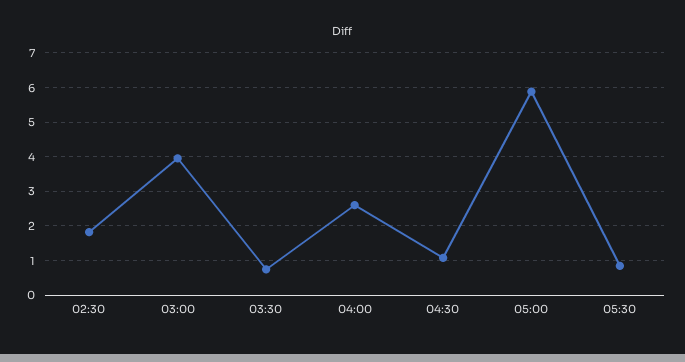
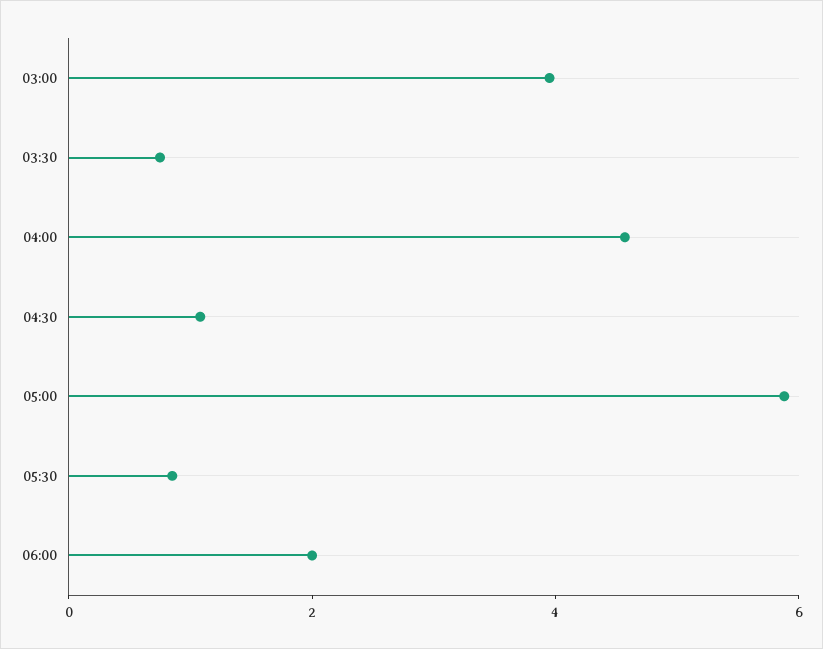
02:30: 1.8 -> none
04:00: 2.6 -> 4.5
06:00: none -> 2

